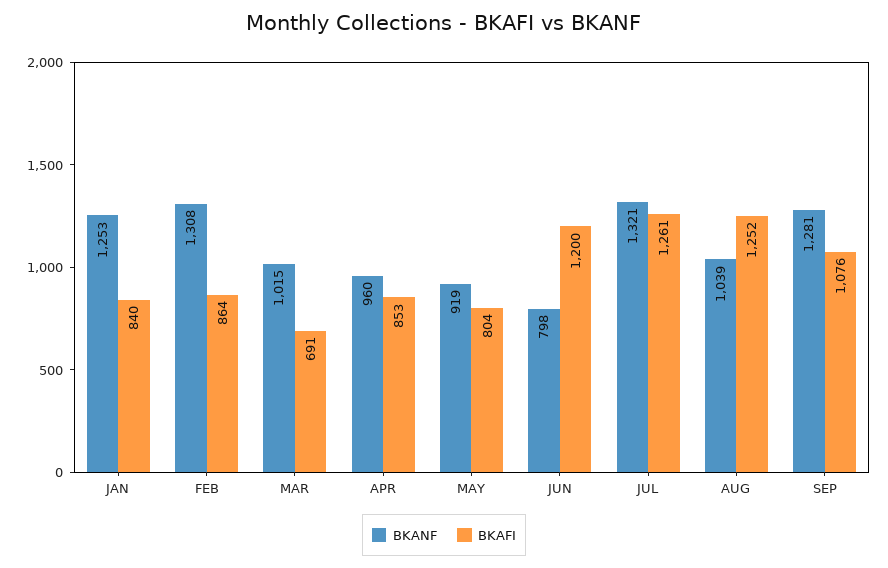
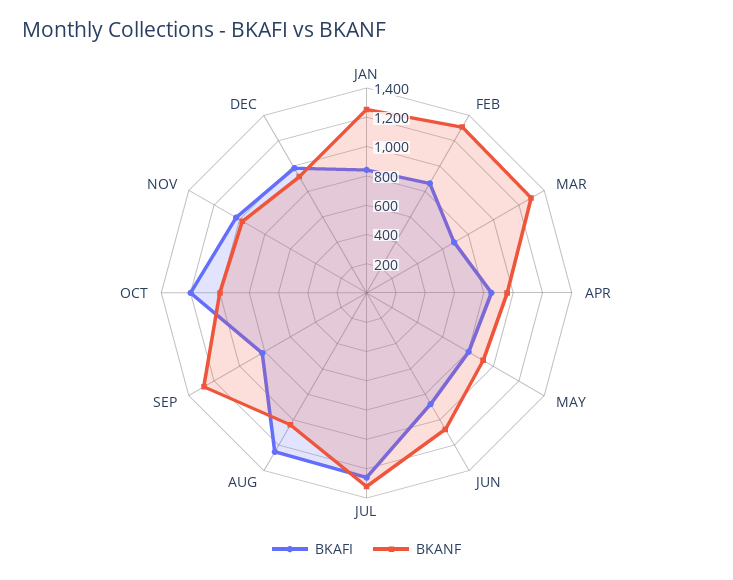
BKANF, MAR: 1015 -> 1300
BKANF, JUN: 798 -> 1100
BKAFI, JUN: 1200 -> 900
BKAFI, SEP: 1076 -> 800
BKAFI, OCT: none -> 1200
BKANF, OCT: none -> 1000
BKAFI, NOV: none -> 1000
BKANF, NOV: none -> 1000
BKAFI, DEC: none -> 1000
BKANF, DEC: none -> 900

